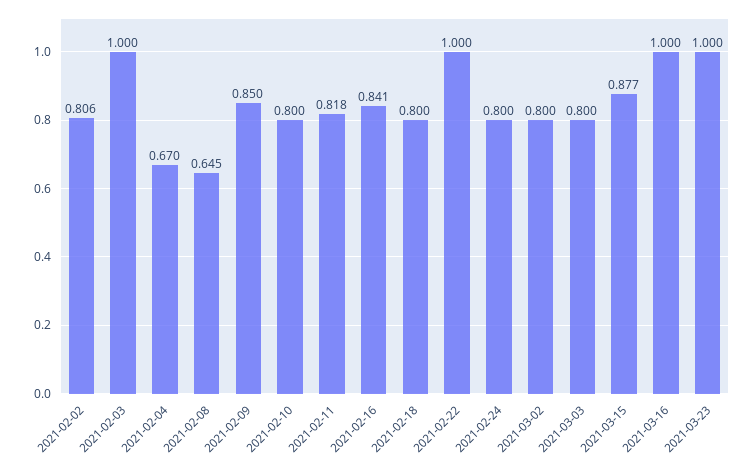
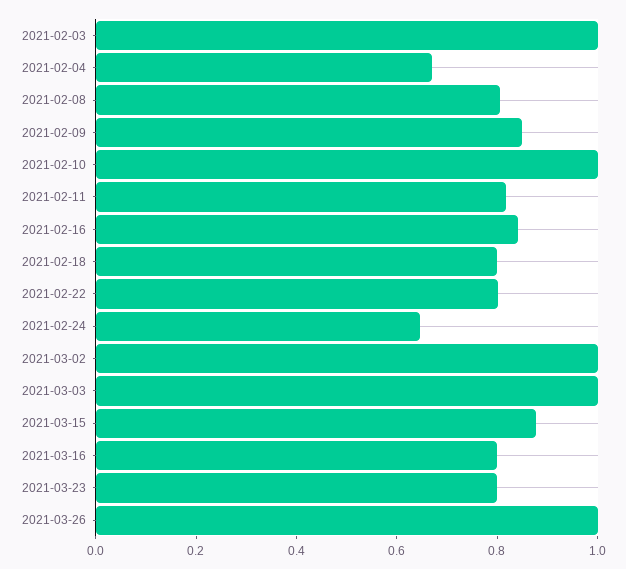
2021-02-02: 0.806 -> none
2021-02-08: 0.645 -> 0.8
2021-02-10: 0.8 -> 1
2021-02-22: 1 -> 0.8
2021-02-24: 0.8 -> 0.65
2021-03-02: 0.8 -> 1
2021-03-03: 0.8 -> 1
2021-03-16: 1 -> 0.8
2021-03-23: 1 -> 0.8
2021-03-26: none -> 1

